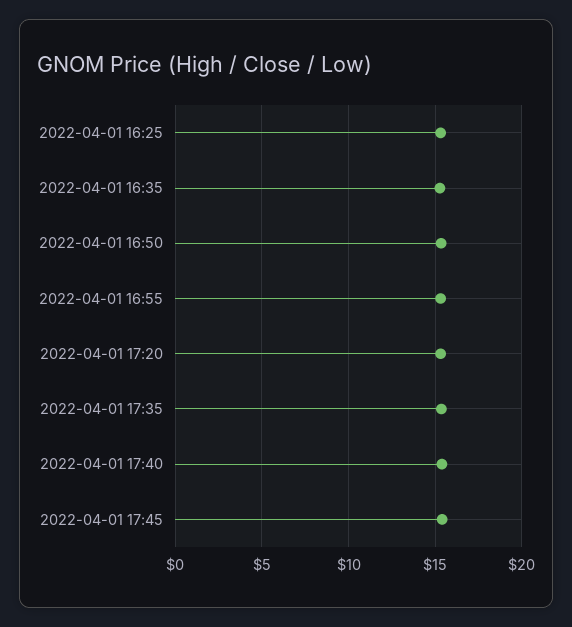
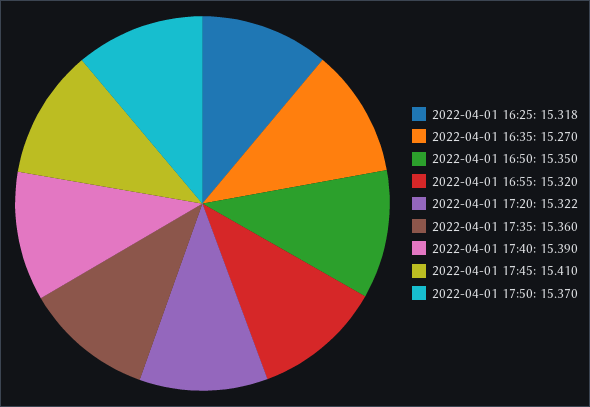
2022-04-01 17:50: none -> 15.37

